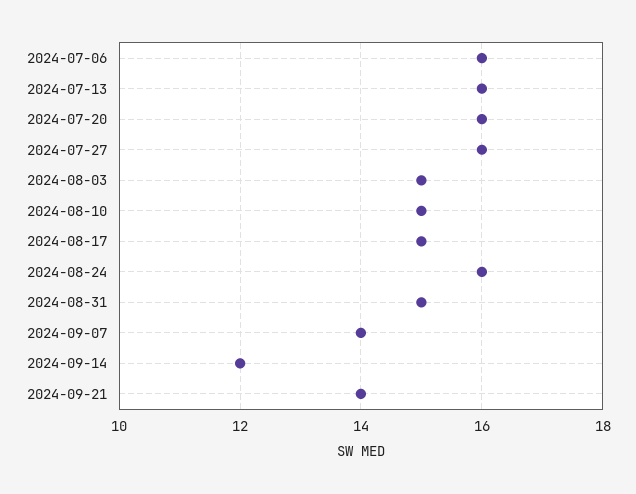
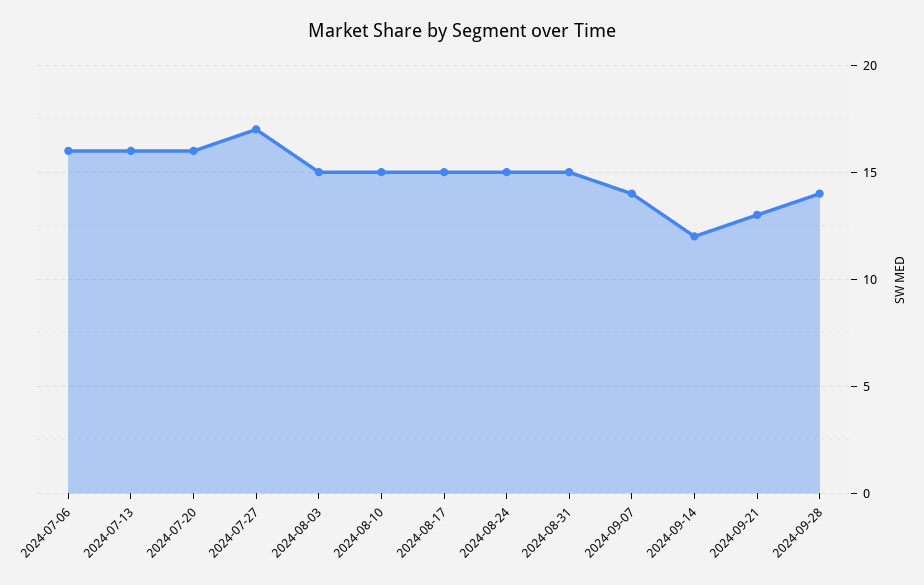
2024-07-27: 16 -> 17
2024-08-24: 16 -> 15
2024-09-21: 14 -> 13
2024-09-28: none -> 14

